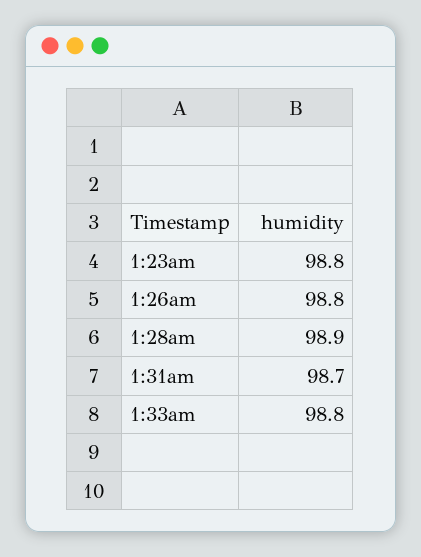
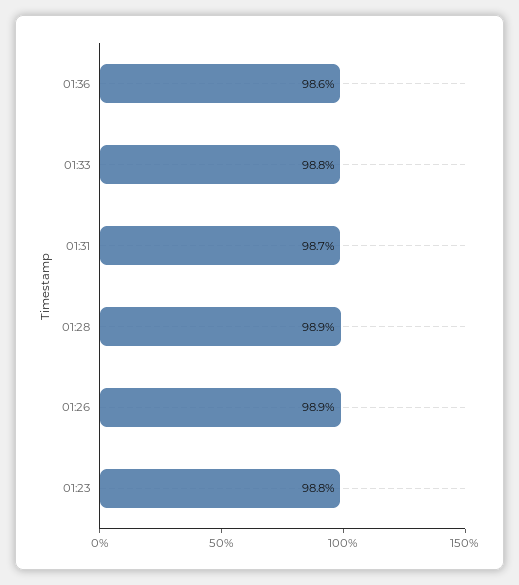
1:26am: 98.8 -> 98.9
01:36: none -> 98.6

